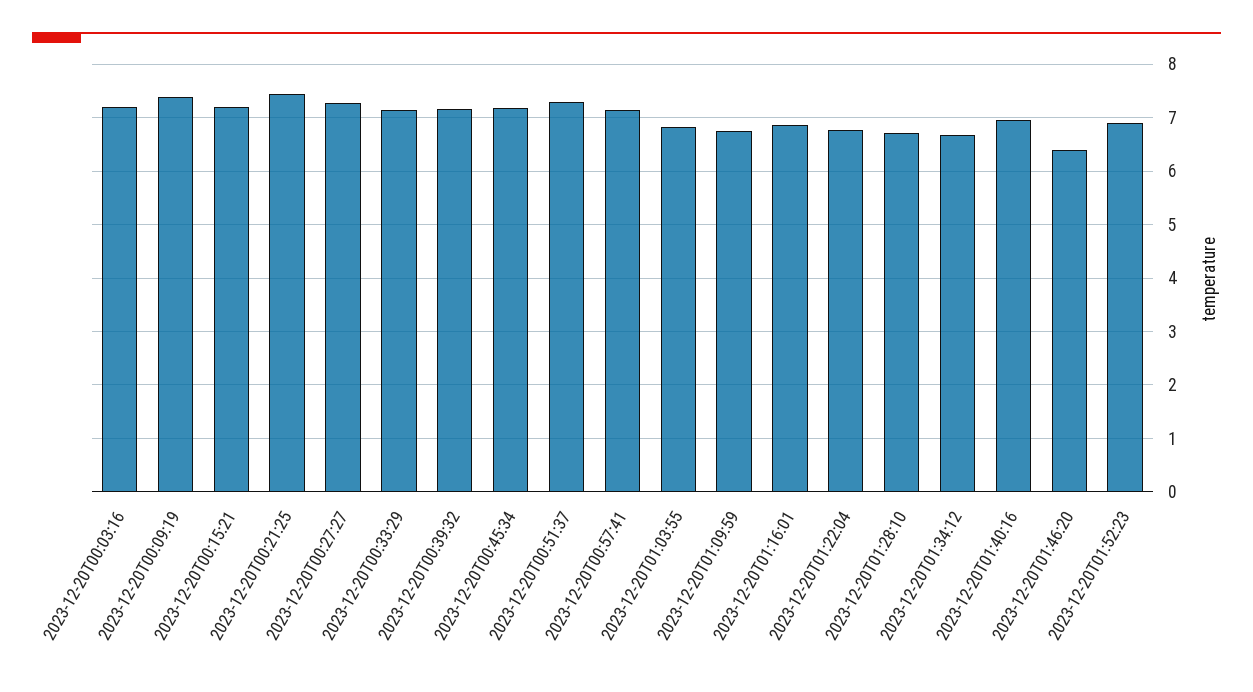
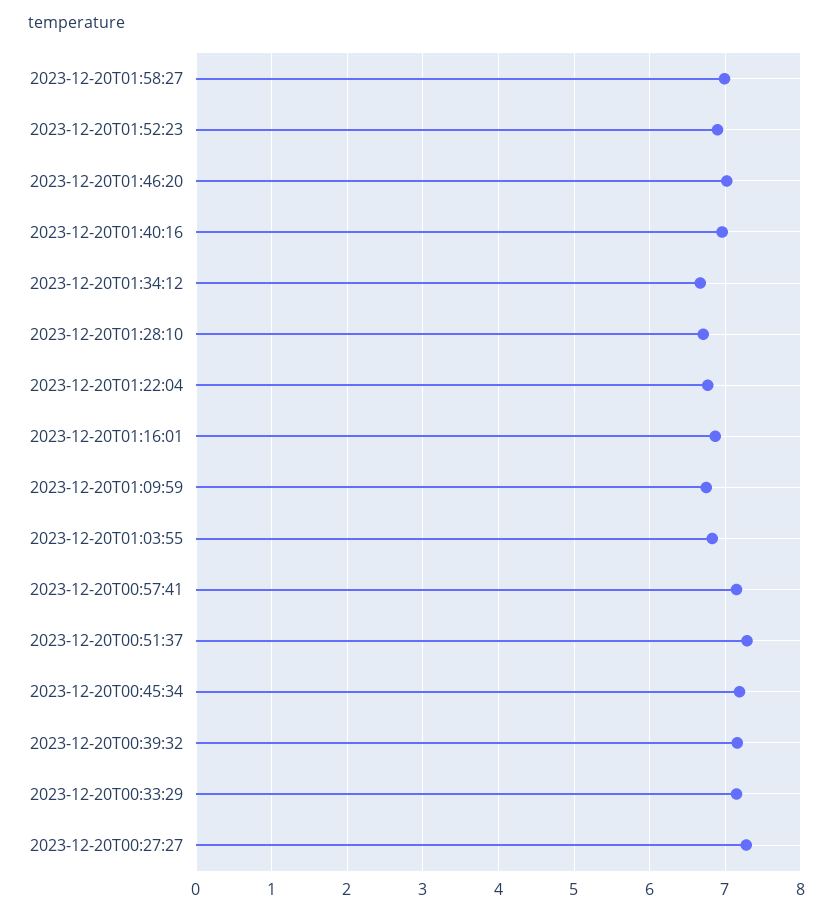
2023-12-20T00:03:16: 7.2 -> none
2023-12-20T00:09:19: 7.4 -> none
2023-12-20T00:15:21: 7.2 -> none
2023-12-20T00:21:25: 7.4 -> none
2023-12-20T01:46:20: 6.4 -> 7
2023-12-20T01:58:27: none -> 7

